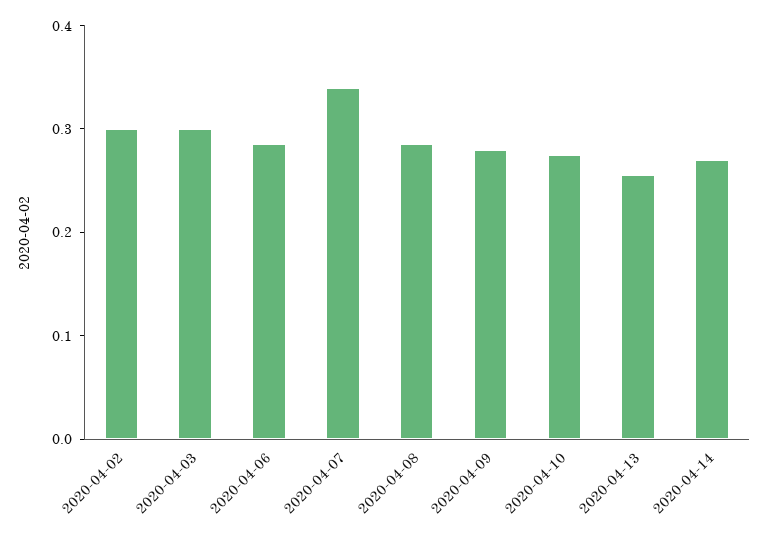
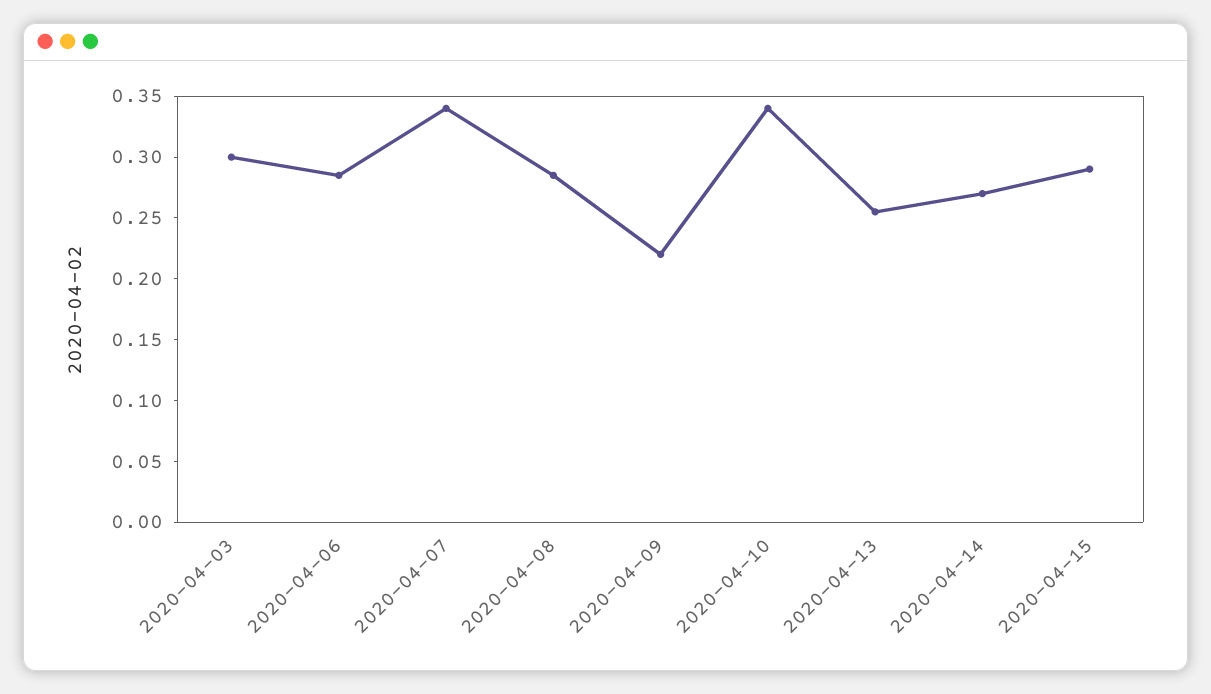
2020-04-02: 0.3 -> none
2020-04-09: 0.28 -> 0.22
2020-04-10: 0.28 -> 0.34
2020-04-15: none -> 0.29

